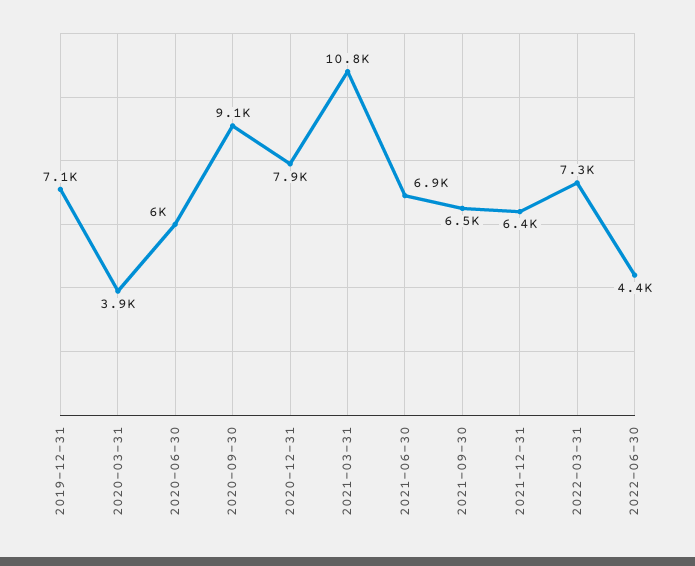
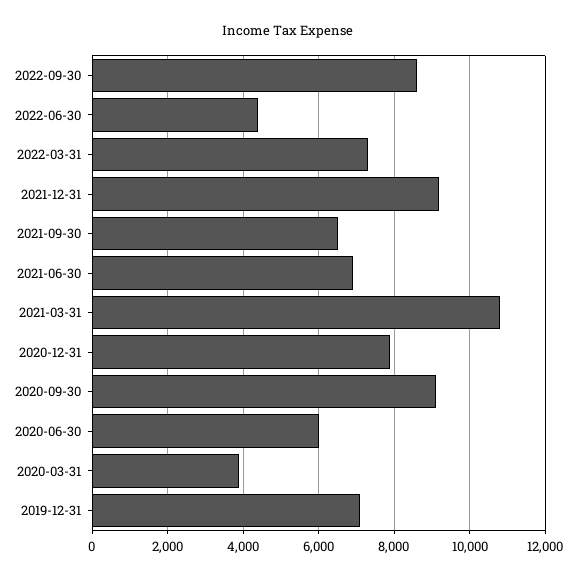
2021-12-31: 6400 -> 9200
2022-09-30: none -> 8600

